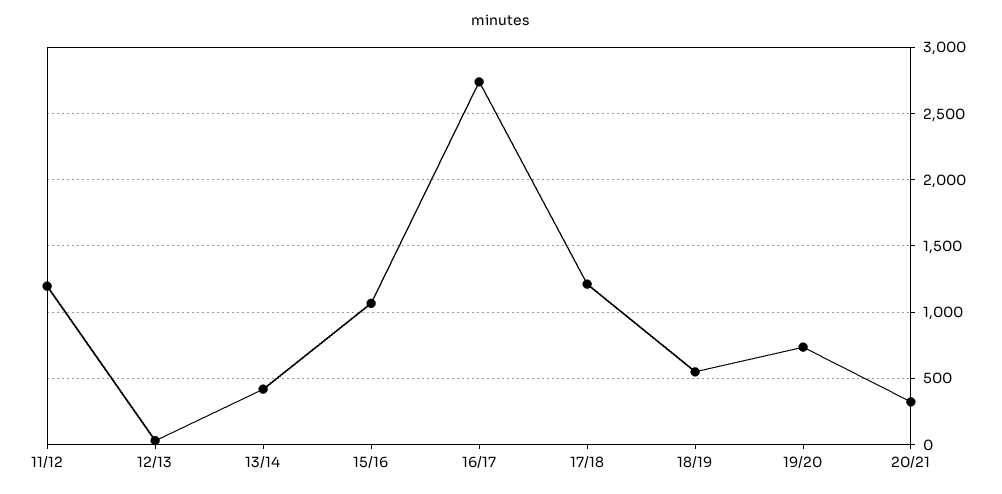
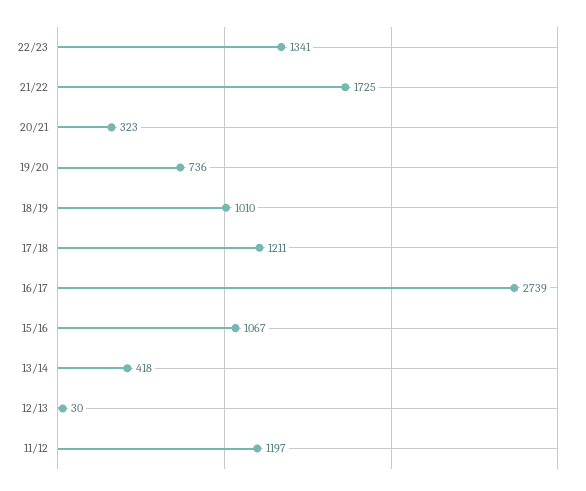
18/19: 550 -> 1010
22/23: none -> 1341
21/22: none -> 1725

